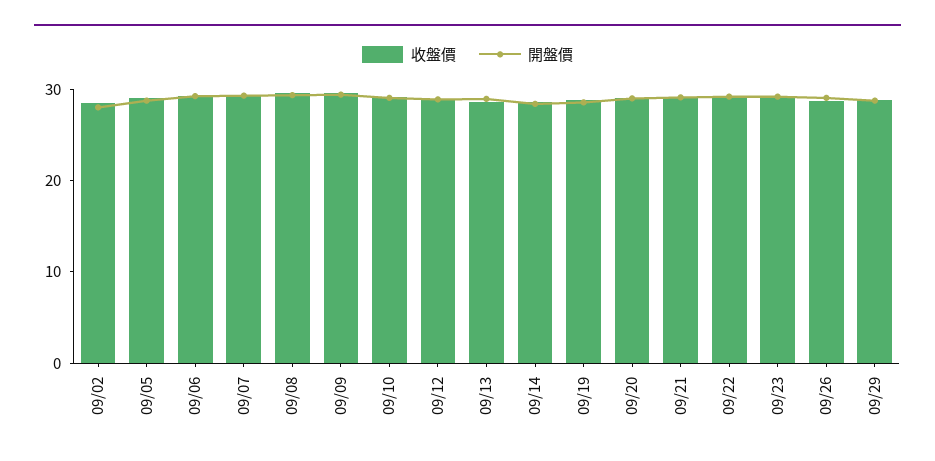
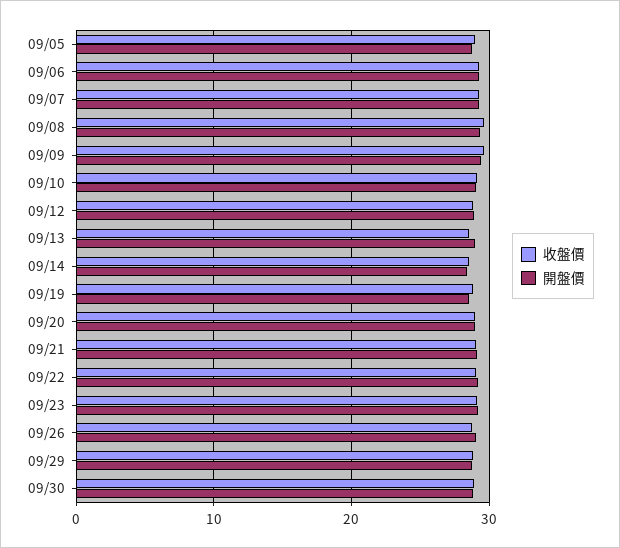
收盤價, 09/02: 28 -> none
開盤價, 09/02: 28 -> none
收盤價, 09/30: none -> 29
開盤價, 09/30: none -> 29

